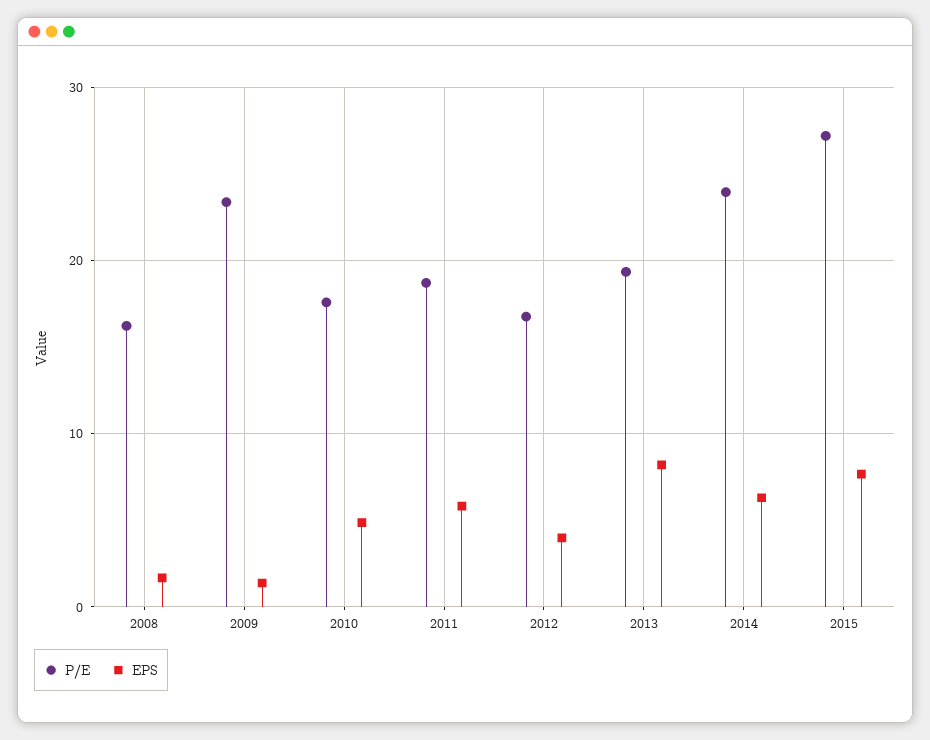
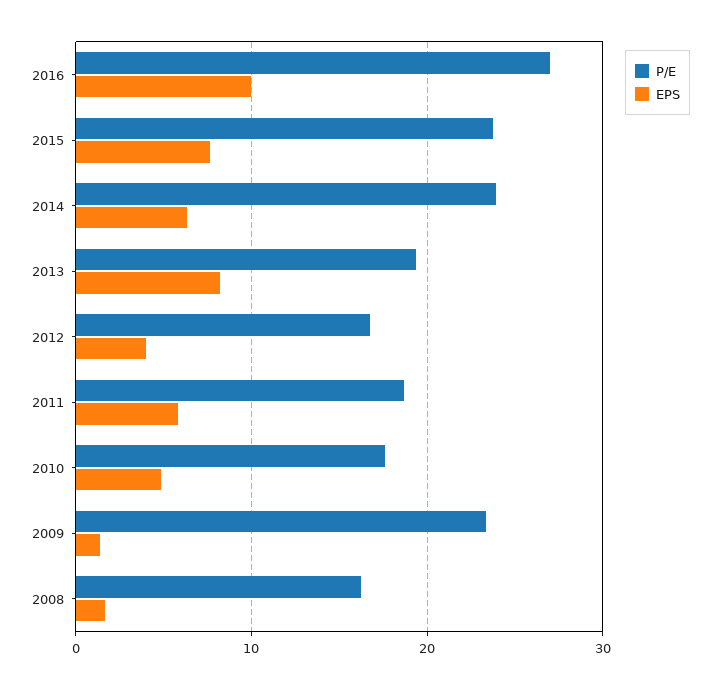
P/E, 2015: 27 -> 24
P/E, 2016: none -> 27
EPS, 2016: none -> 10

